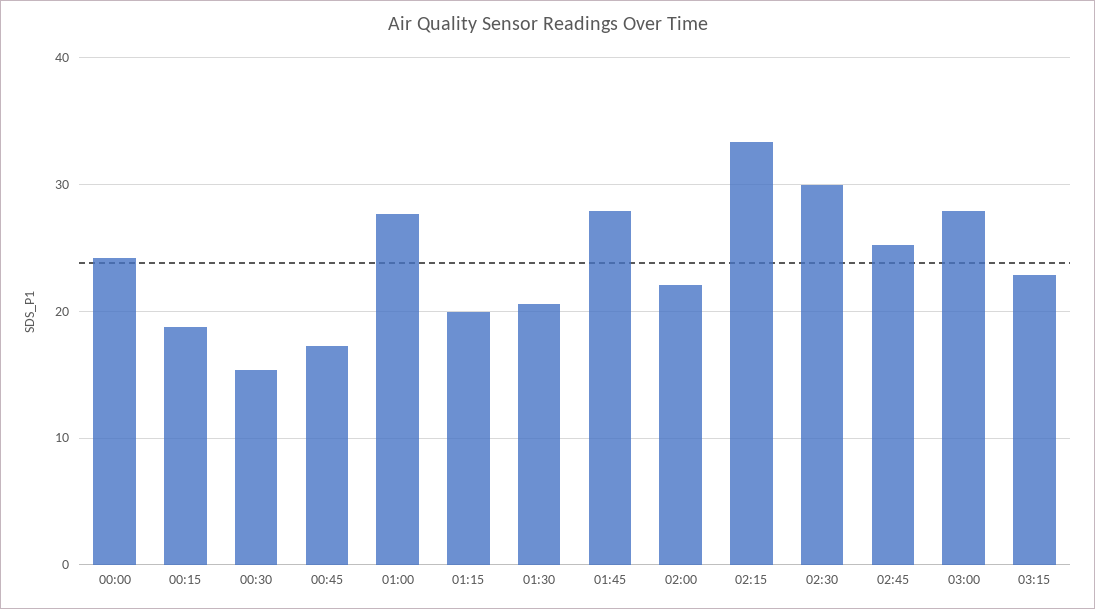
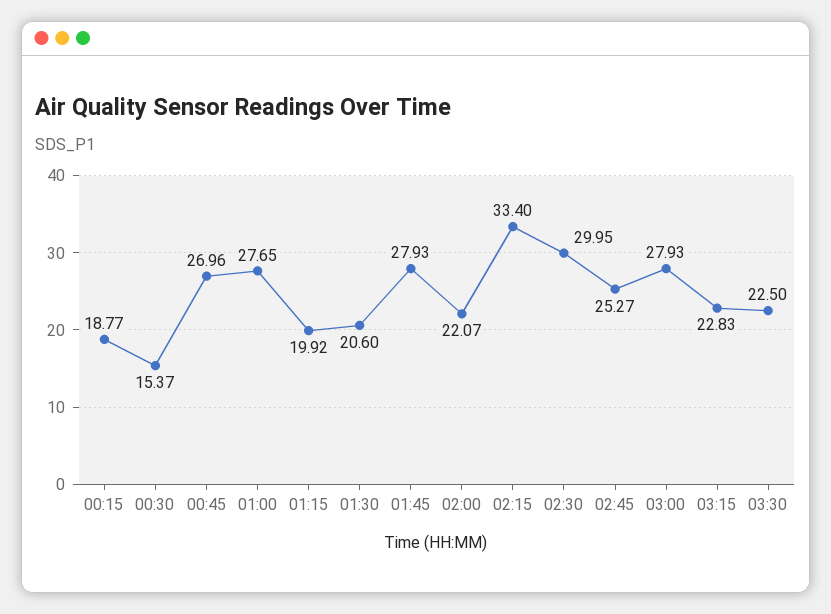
00:00: 24 -> none
00:45: 17 -> 26.96
03:30: none -> 22.5

